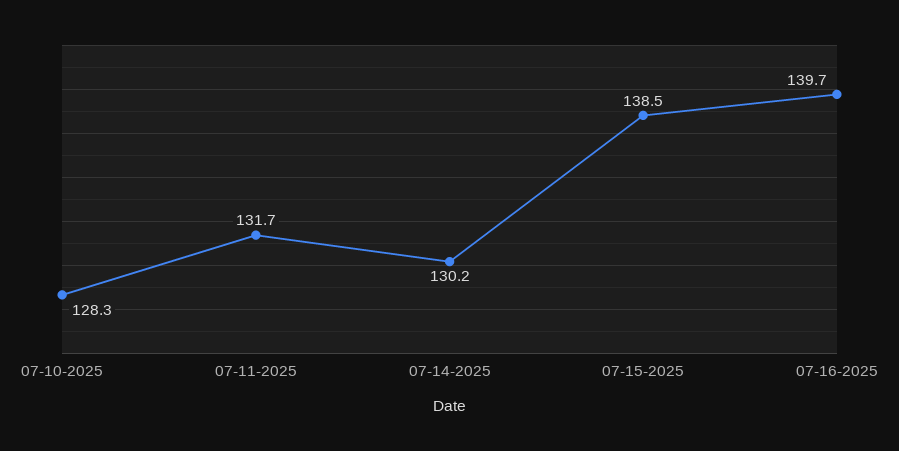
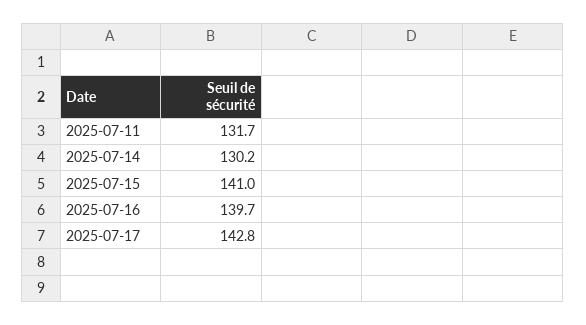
07-10-2025: 128.3 -> none
07-15-2025: 138.5 -> 141
2025-07-17: none -> 142.8

